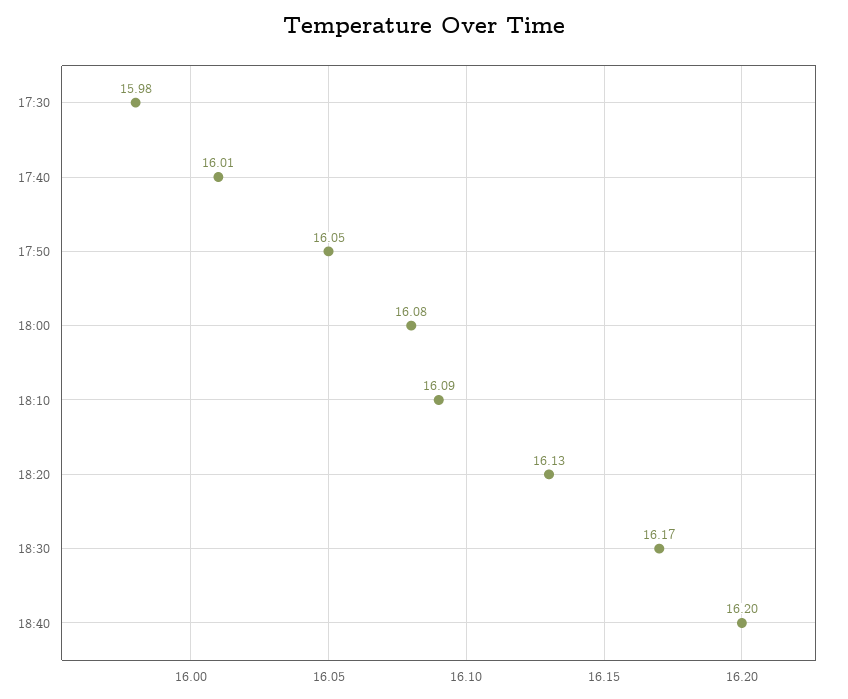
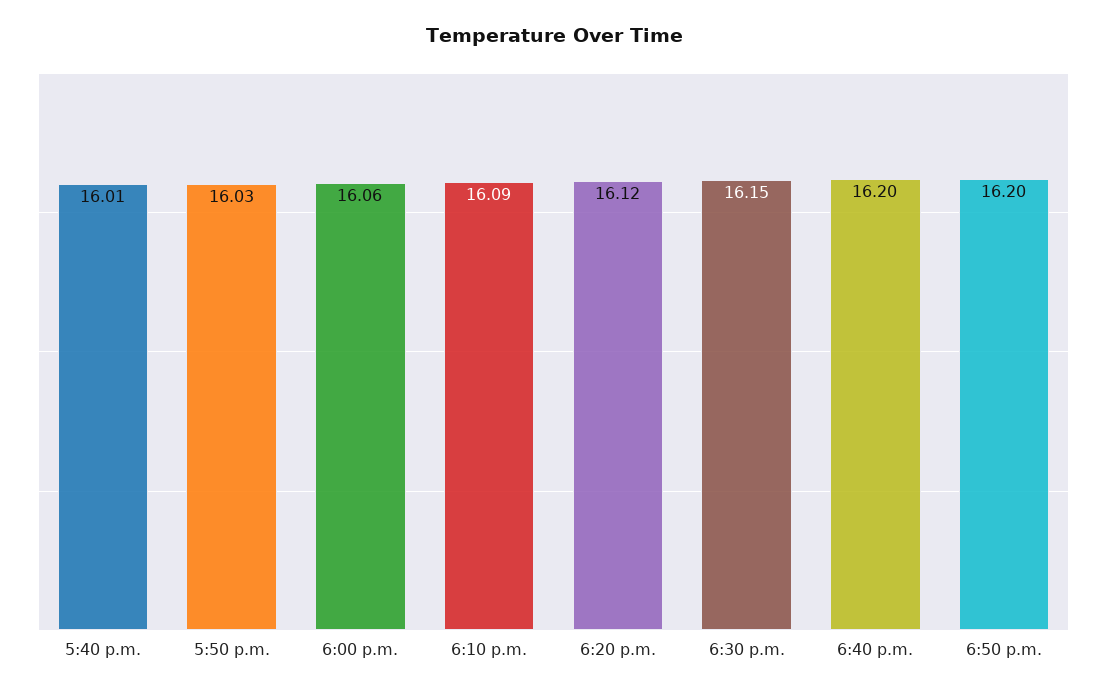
17:30: 15.98 -> none
17:50: 16.05 -> 16.03
18:00: 16.08 -> 16.06
18:20: 16.13 -> 16.12
18:30: 16.17 -> 16.15
6:50 p.m.: none -> 16.2

